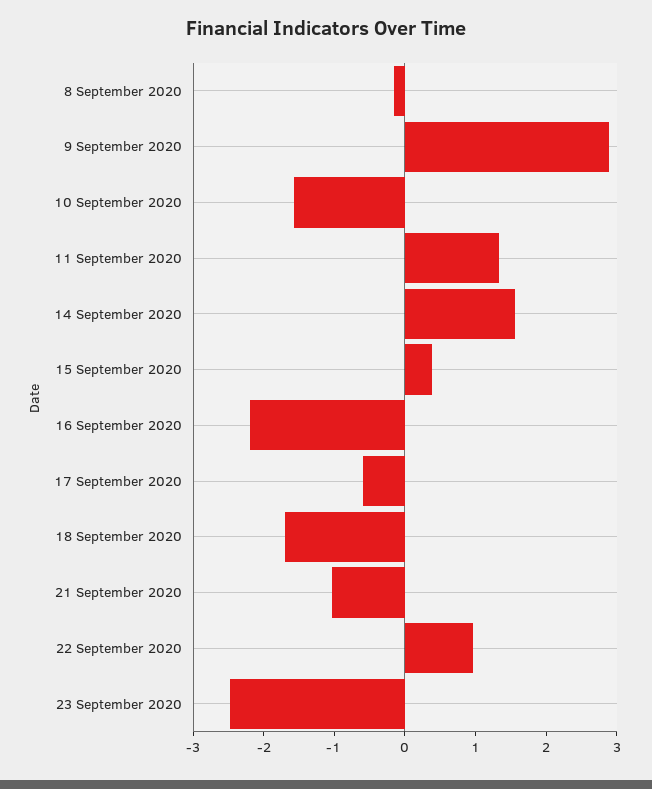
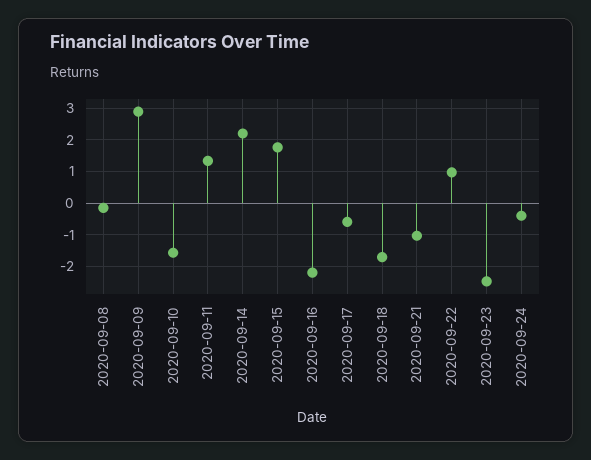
14 September 2020: 1.6 -> 2.2
15 September 2020: 0.4 -> 1.8
2020-09-24: none -> -0.4

